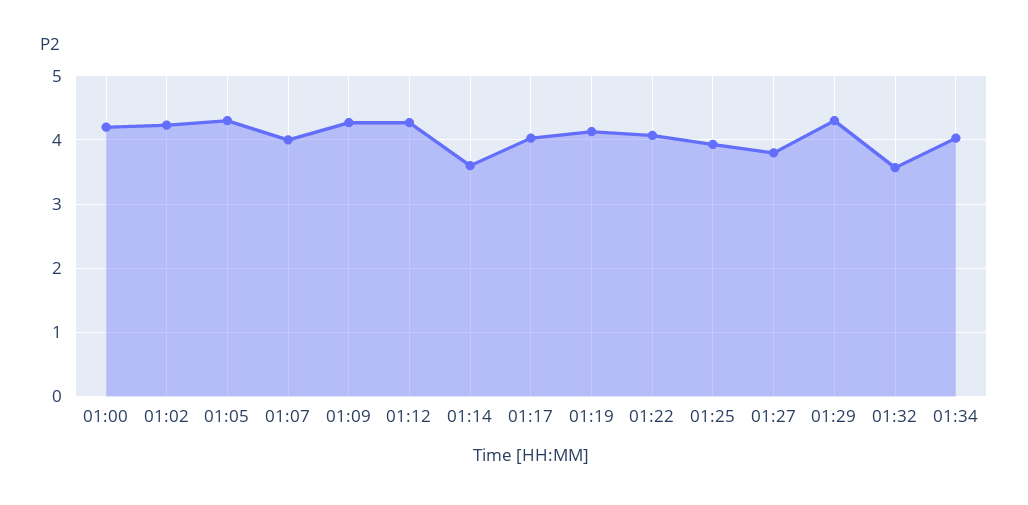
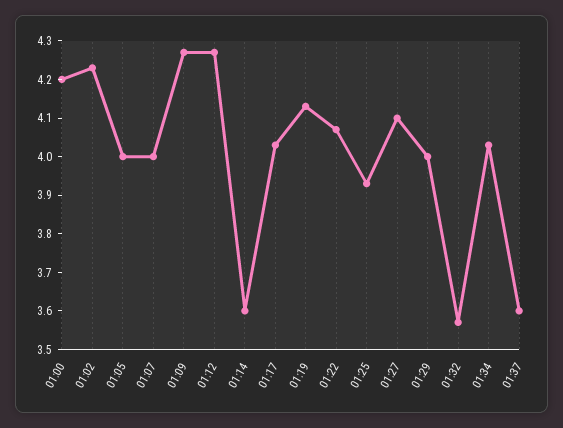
01:05: 4.3 -> 4
01:27: 3.8 -> 4.1
01:29: 4.3 -> 4
01:37: none -> 3.6

